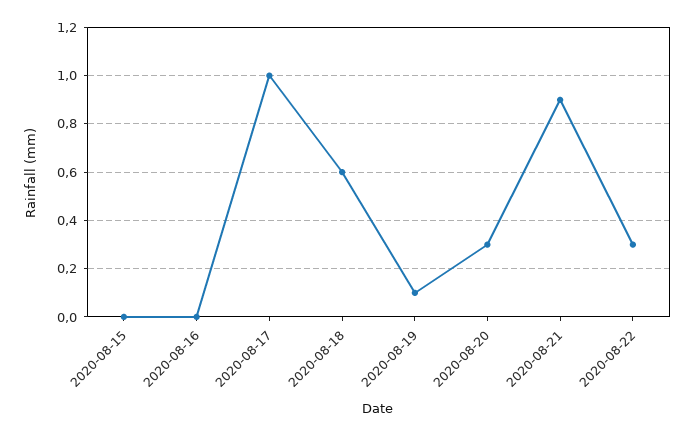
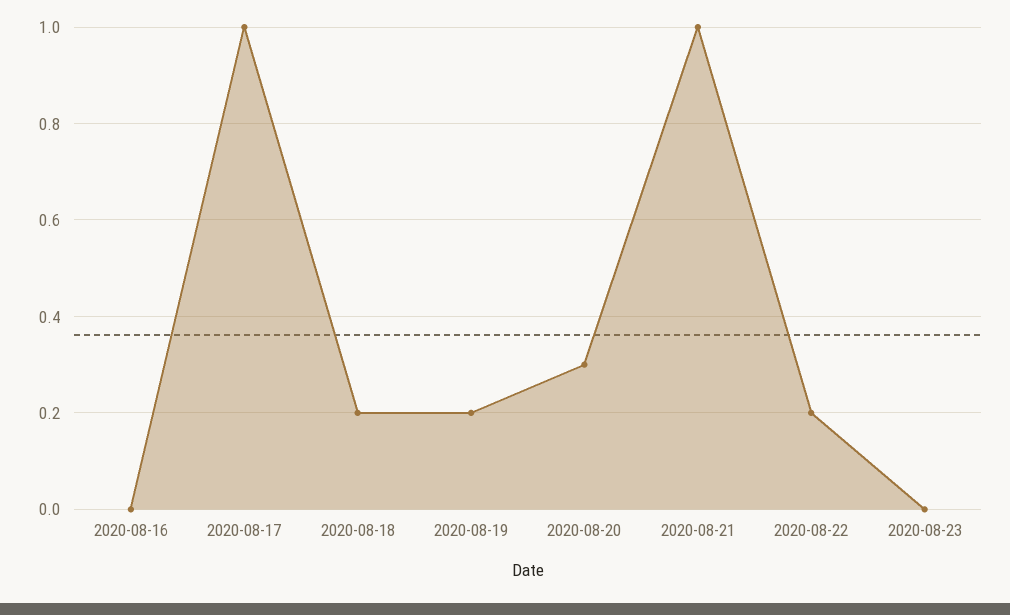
2020-08-15: 0 -> none
2020-08-18: 0.6 -> 0.2
2020-08-19: 0.1 -> 0.2
2020-08-21: 0.9 -> 1
2020-08-22: 0.3 -> 0.2
2020-08-23: none -> 0

